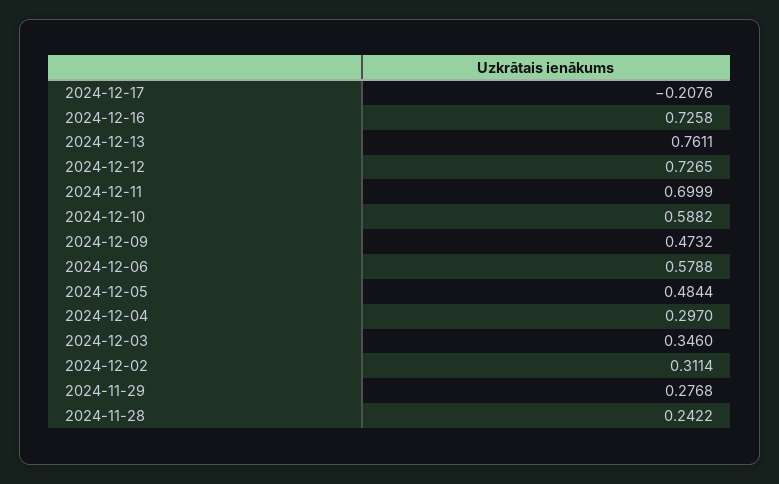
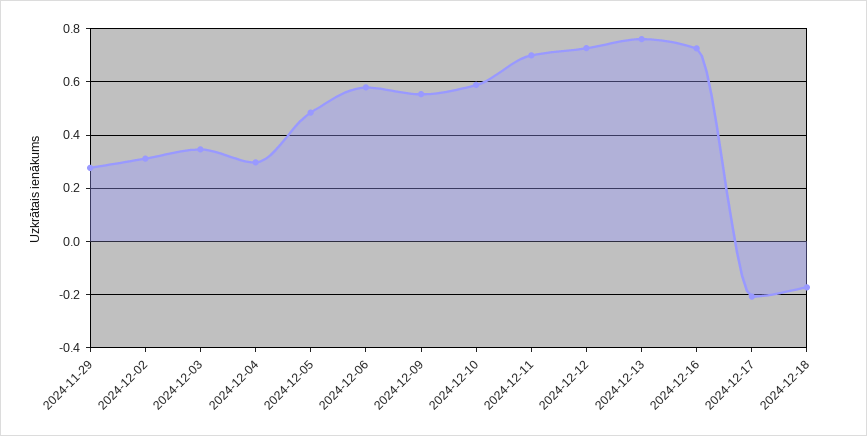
2024-12-09: 0.4732 -> 0.55
2024-11-28: 0.2422 -> none
2024-12-18: none -> -0.175

